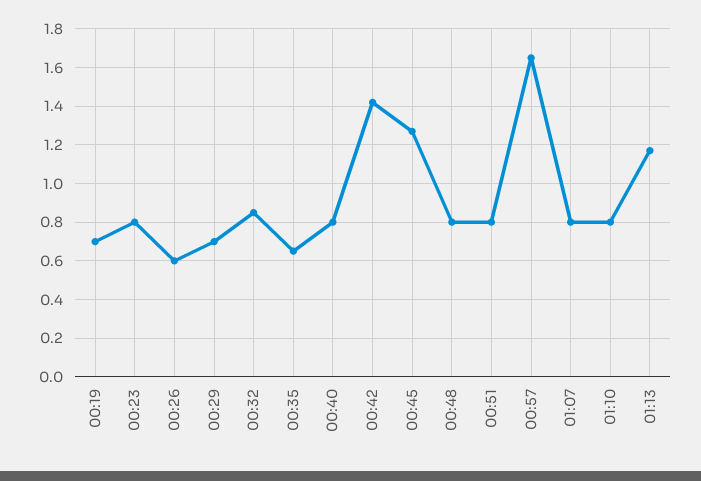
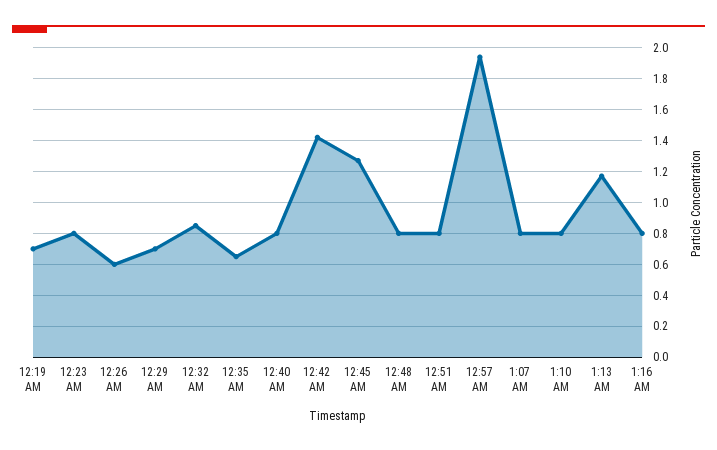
00:57: 1.65 -> 1.95
1:16 AM: none -> 0.8

